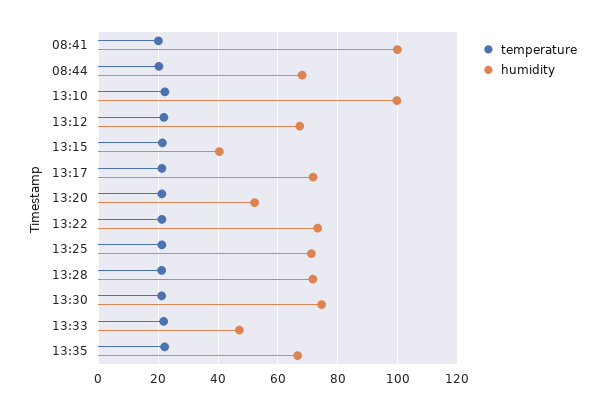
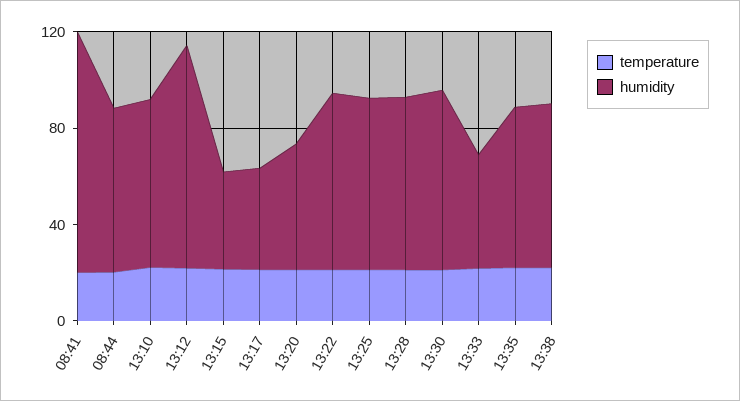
humidity, 13:10: 100 -> 70
humidity, 13:12: 67.5 -> 90
humidity, 13:17: 72.5 -> 40
temperature, 13:38: none -> 20
humidity, 13:38: none -> 70

